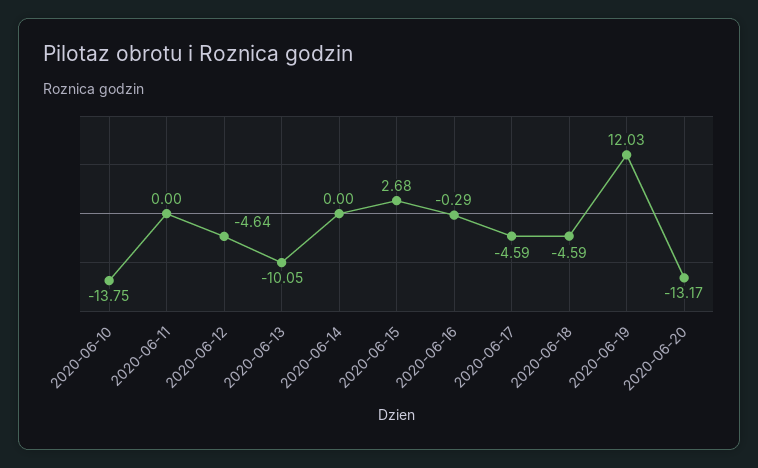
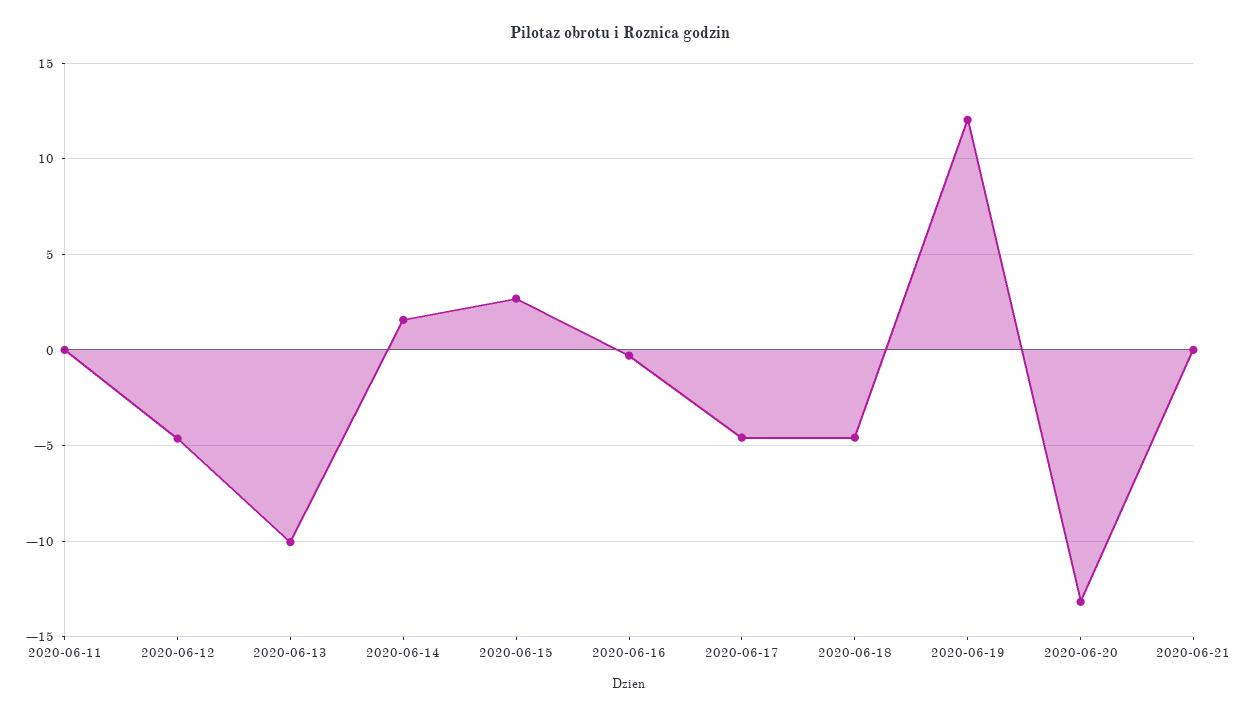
2020-06-10: -13.75 -> none
2020-06-14: 0 -> 1.5
2020-06-21: none -> 0

